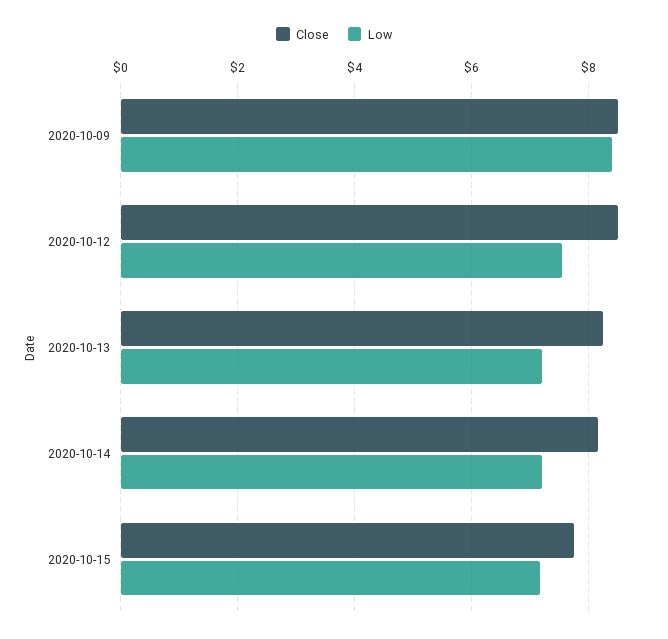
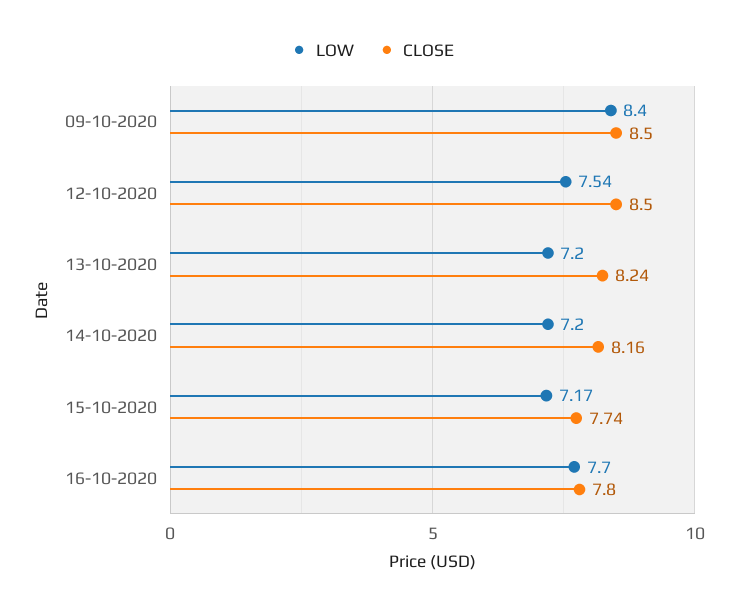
Low, 16-10-2020: none -> 7.7
Close, 16-10-2020: none -> 7.8

